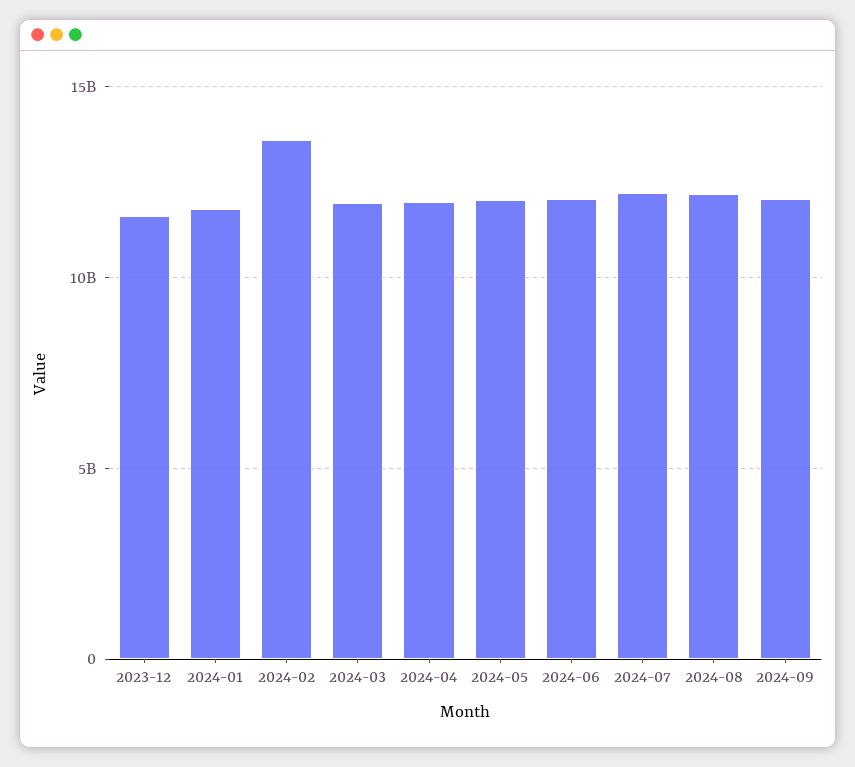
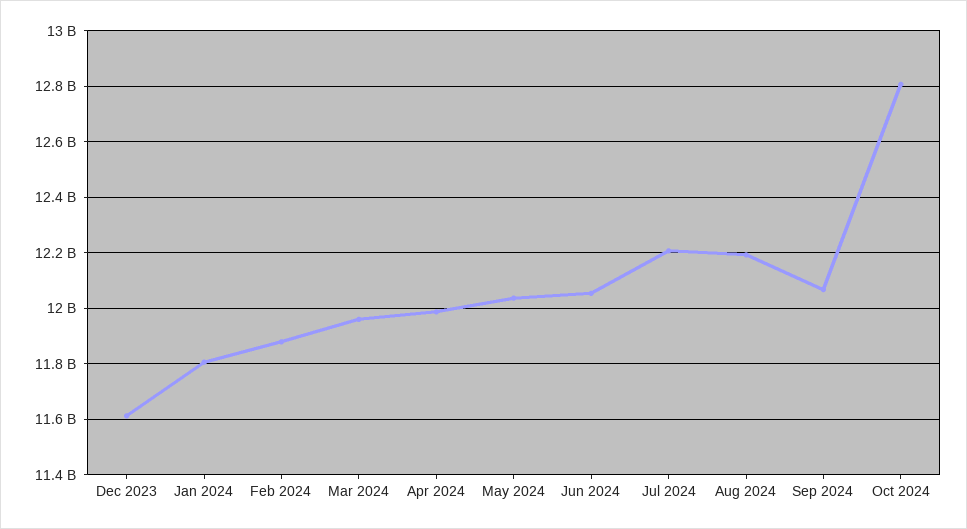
2024-02: 13500000000 -> 11875000000
Oct 2024: none -> 12800000000

